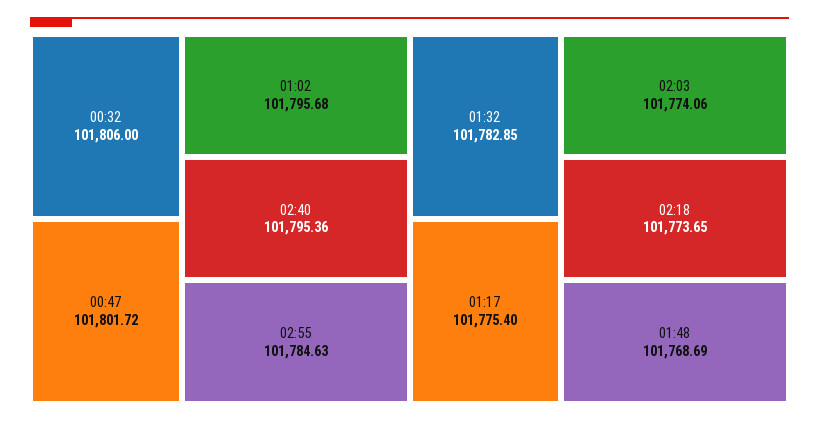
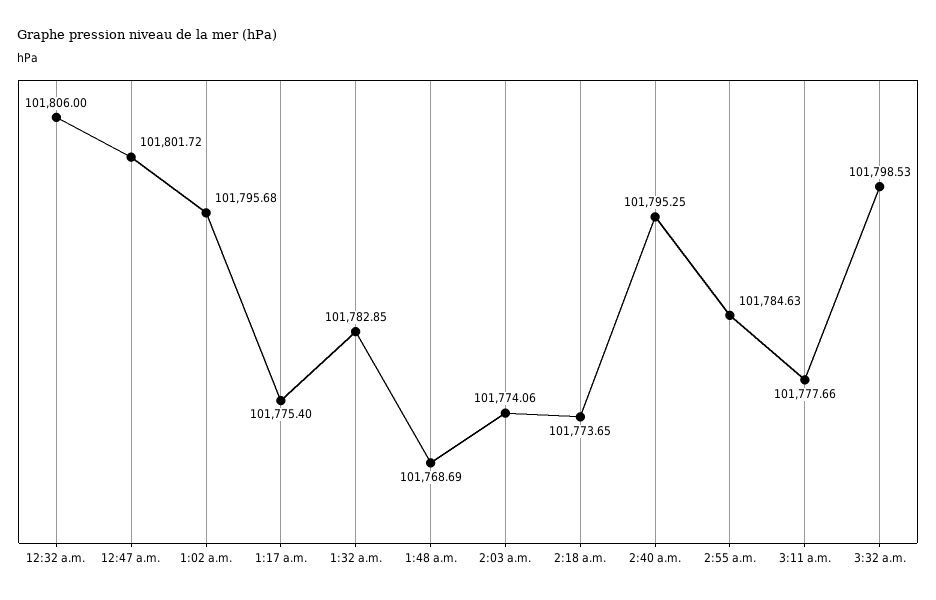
02:40: 101795.36 -> 101795.25
3:11 a.m.: none -> 101777.66
3:32 a.m.: none -> 101798.53

